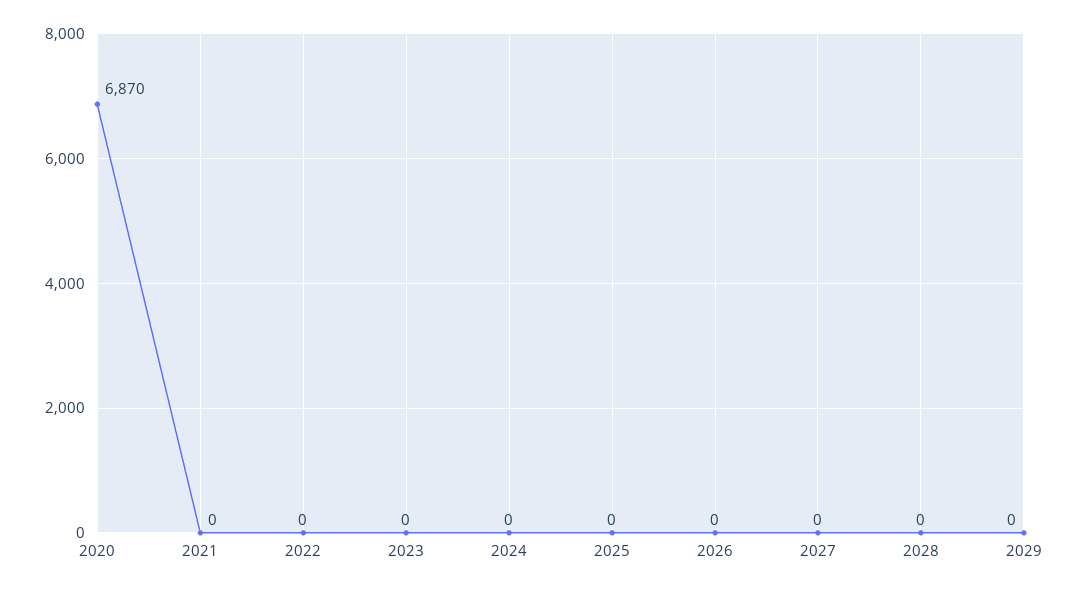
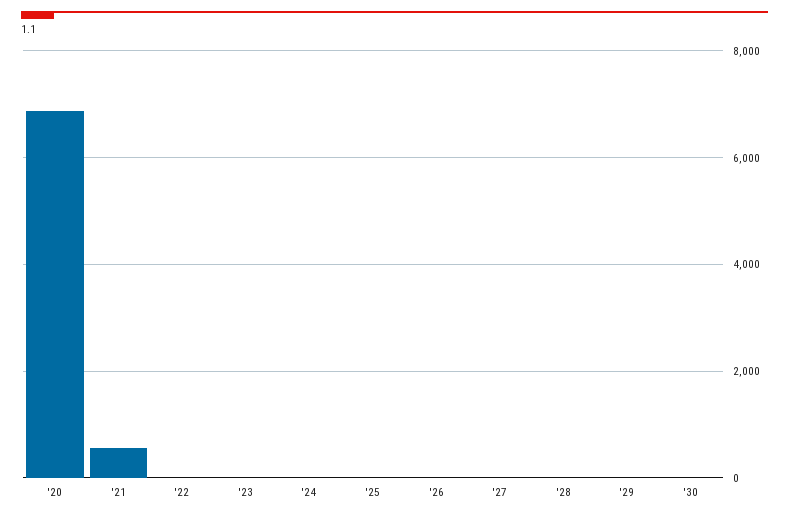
2021: 0 -> 600
'30: none -> 0

